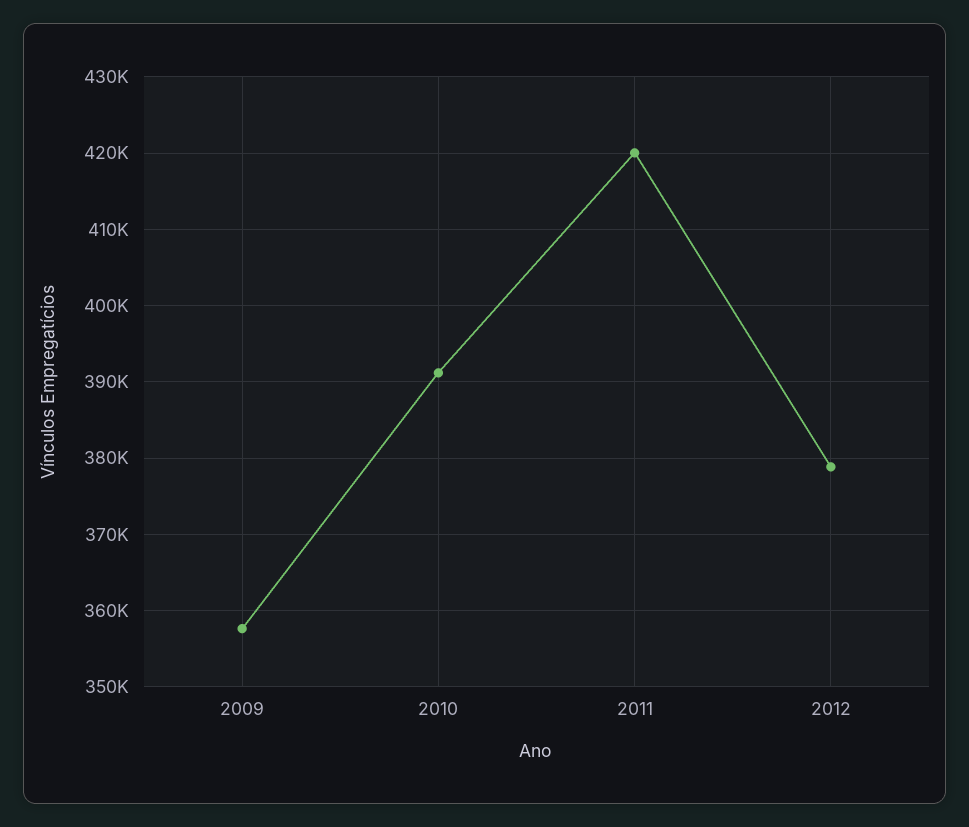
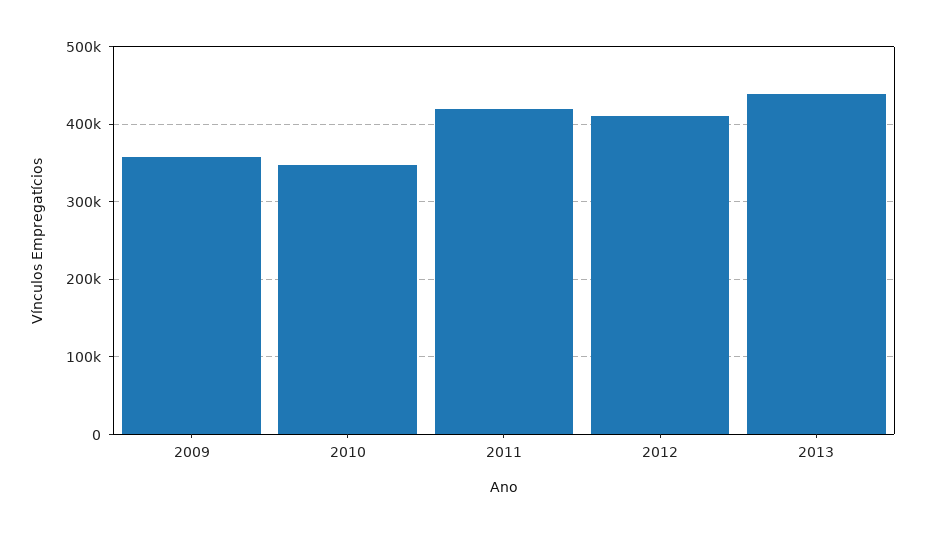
2010: 391000 -> 350000
2012: 379000 -> 410000
2013: none -> 440000

